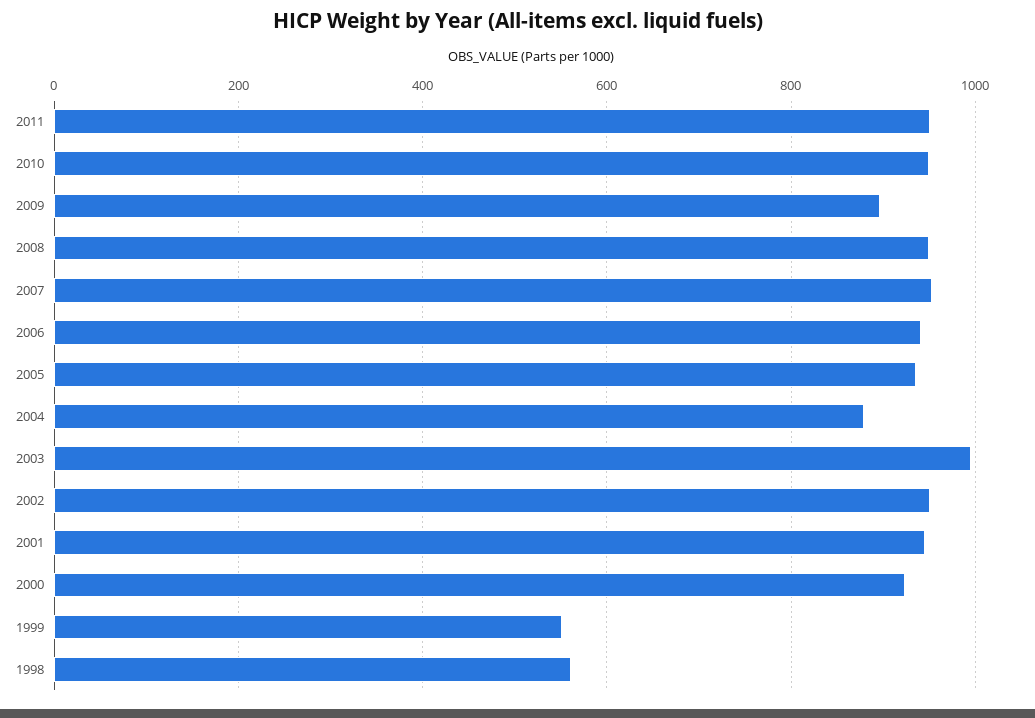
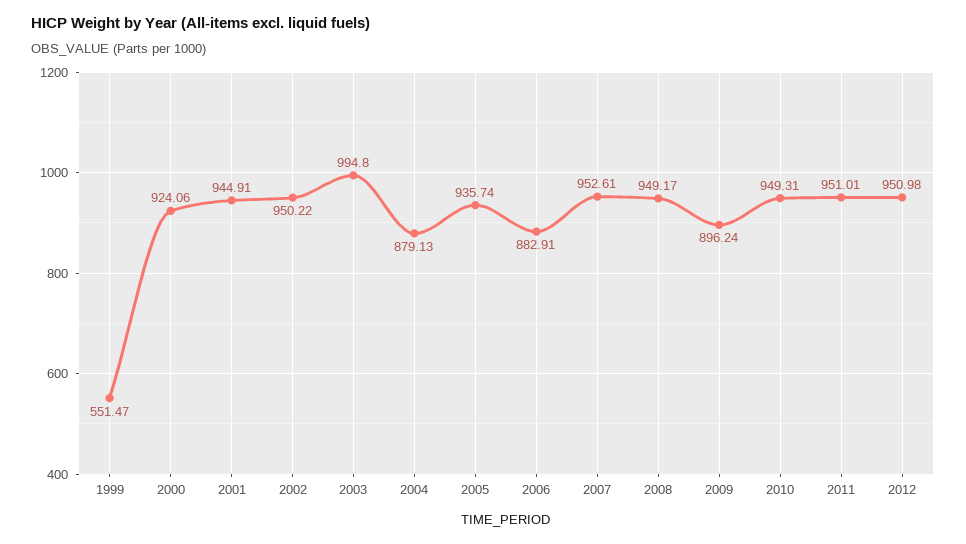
2006: 940 -> 882.91
1998: 560 -> none
2012: none -> 950.98

